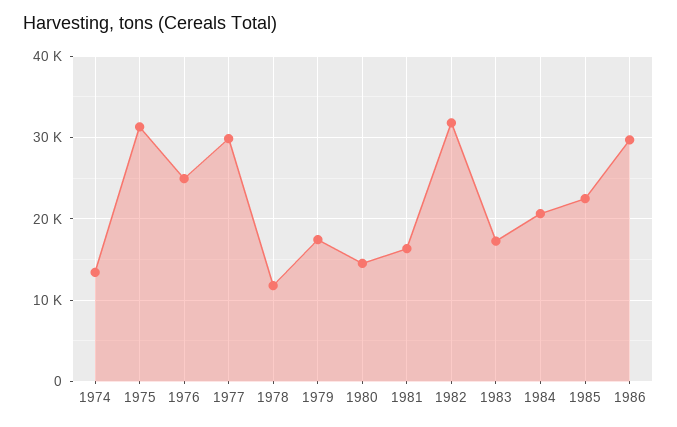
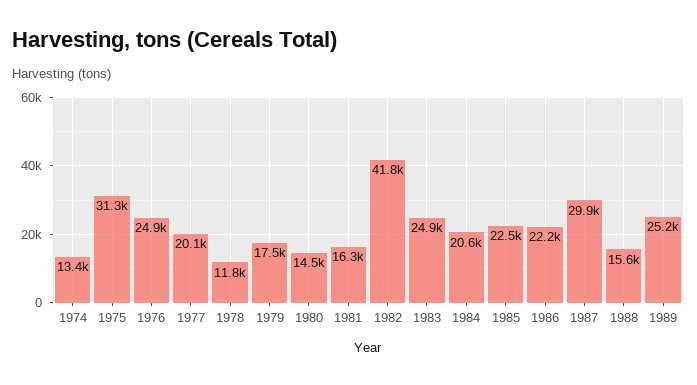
1977: 30000 -> 20100
1982: 32000 -> 41800
1983: 17000 -> 24900
1986: 30000 -> 22200
1987: none -> 29900
1988: none -> 15600
1989: none -> 25200

